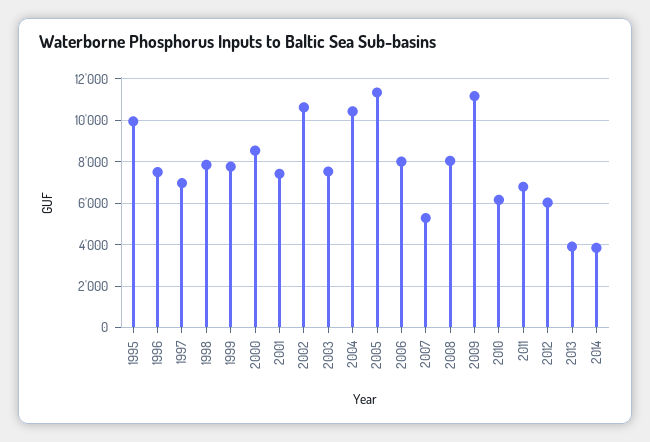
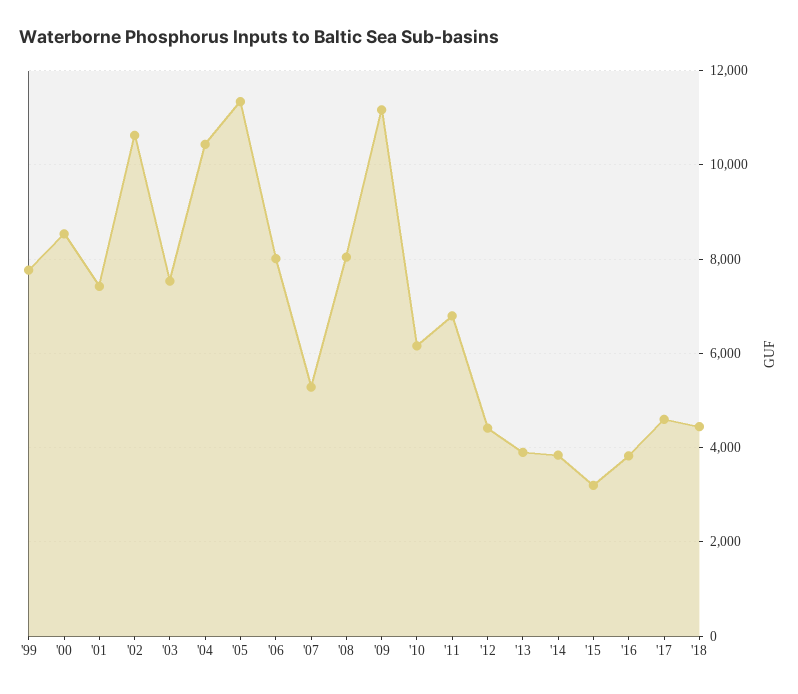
1995: 10000 -> none
1996: 7500 -> none
1997: 7000 -> none
1998: 8000 -> none
2012: 6000 -> 4400
'15: none -> 3200
'16: none -> 3800
'17: none -> 4600
'18: none -> 4400

